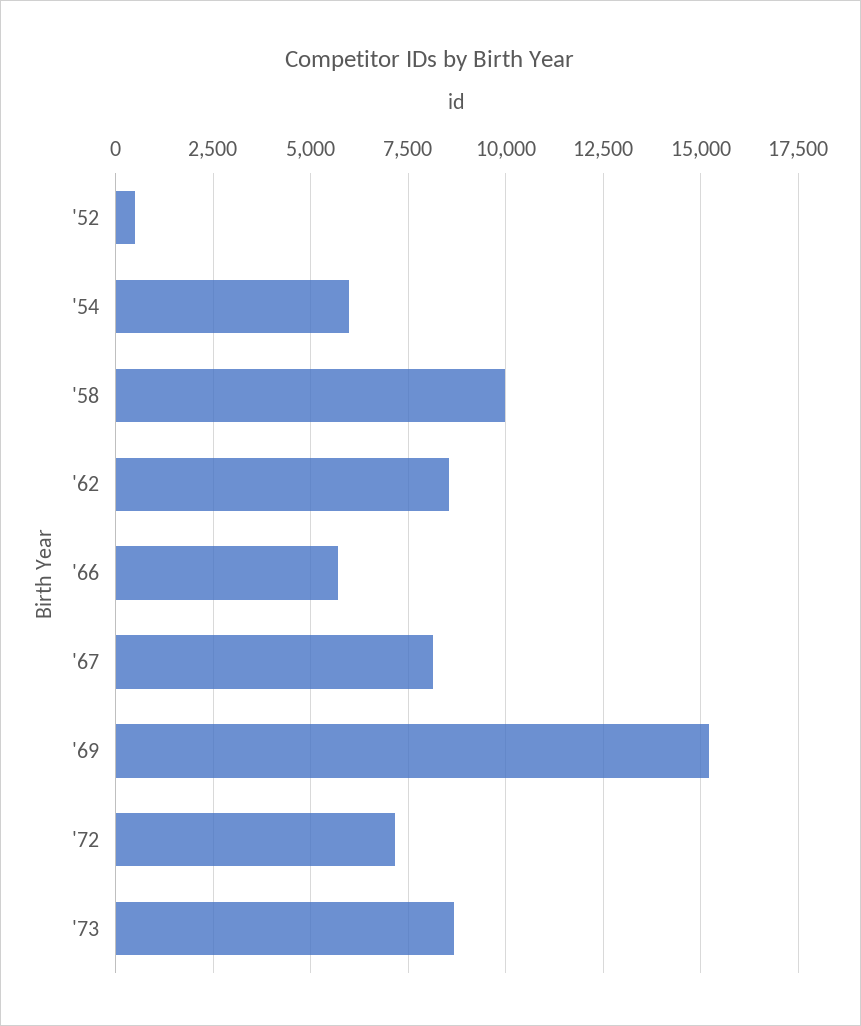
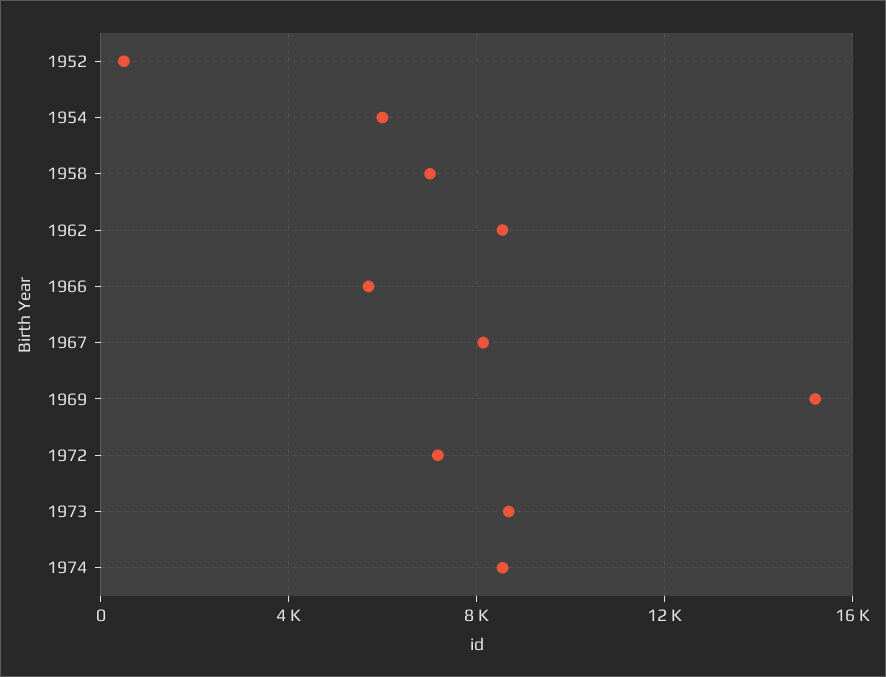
'58: 10000 -> 7000
1974: none -> 8500

